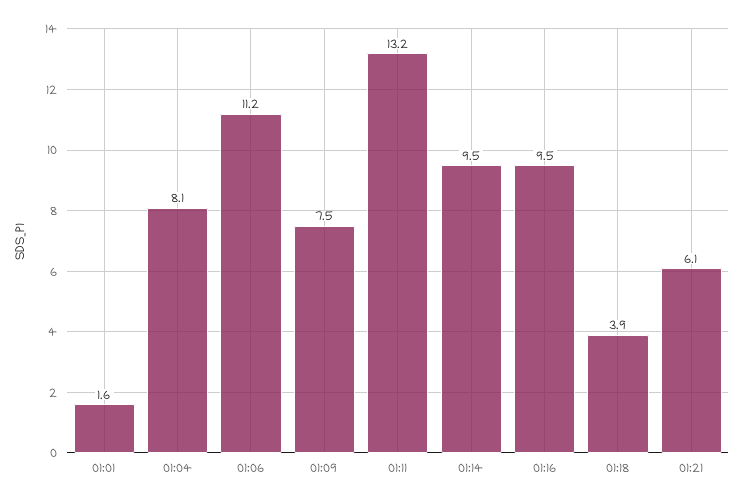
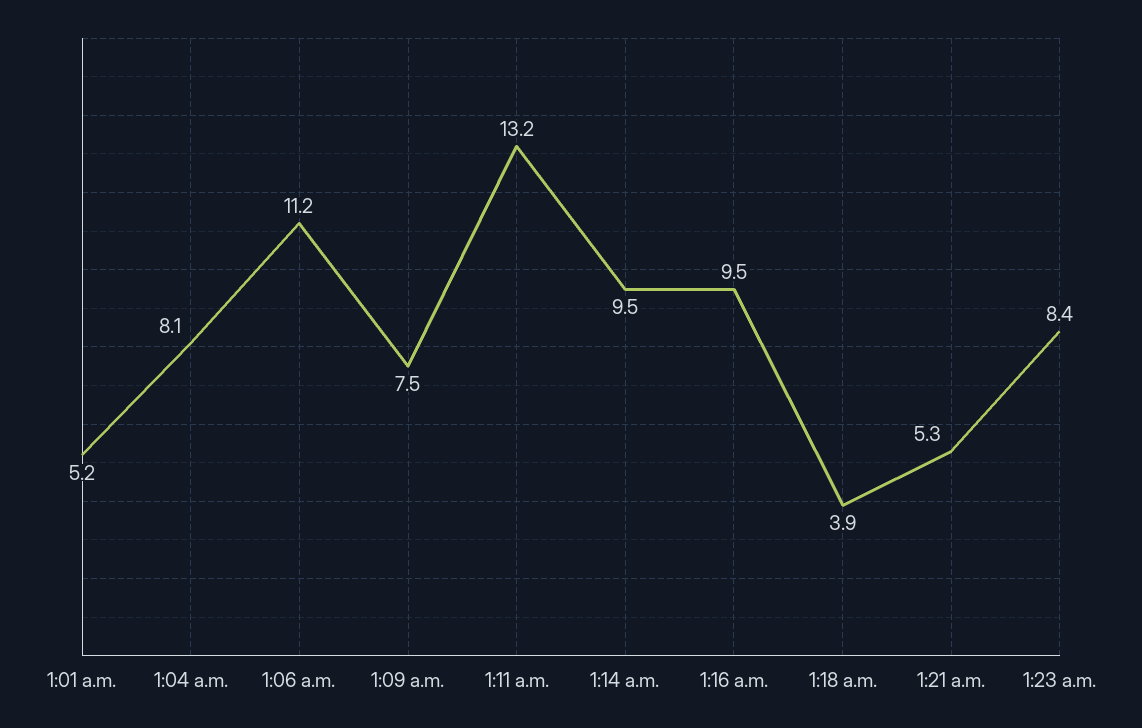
01:01: 1.6 -> 5.2
01:21: 6.1 -> 5.3
1:23 a.m.: none -> 8.4

